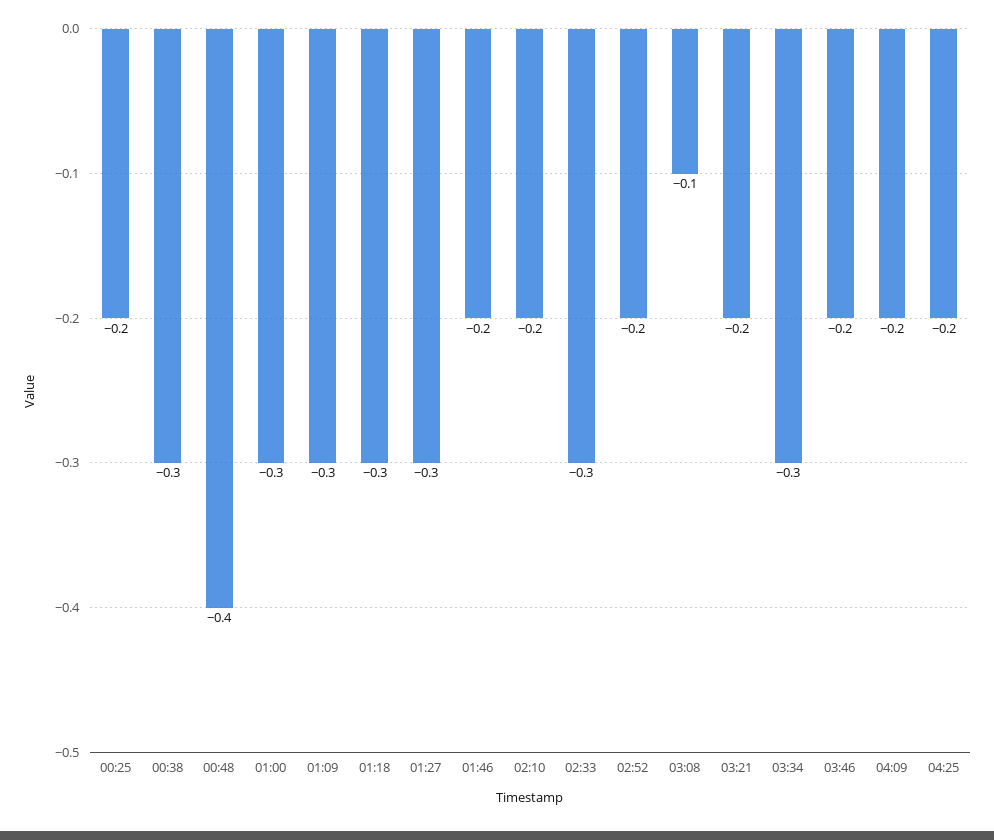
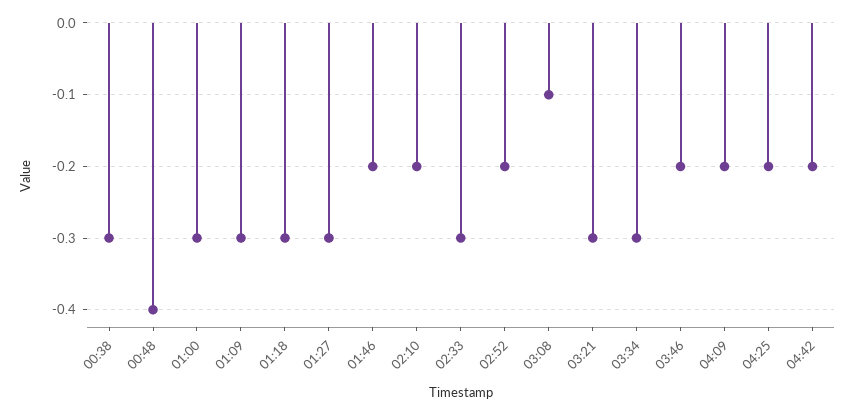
00:25: -0.2 -> none
03:21: -0.2 -> -0.3
04:42: none -> -0.2

